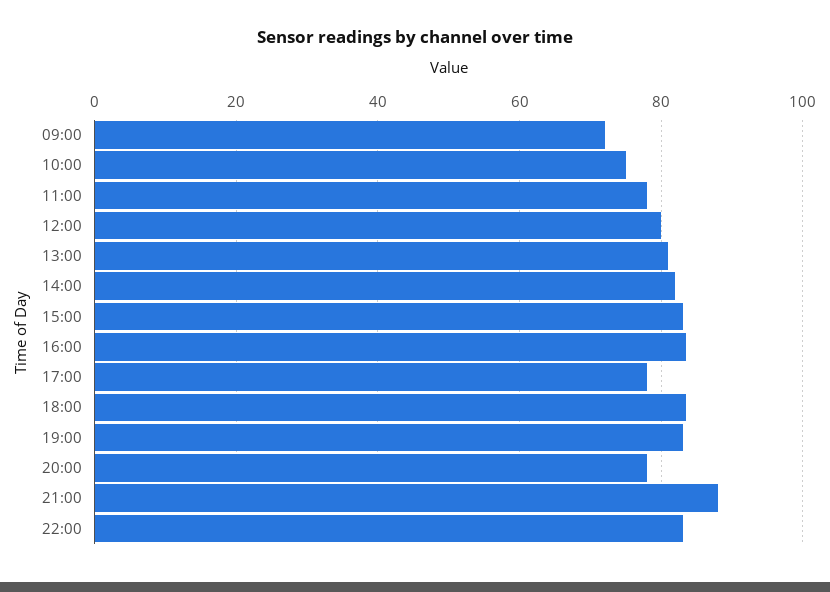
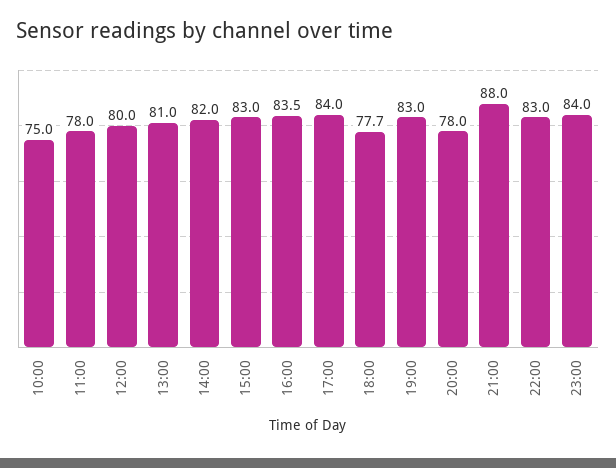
09:00: 72 -> none
17:00: 78 -> 84
18:00: 84 -> 77.7
23:00: none -> 84

